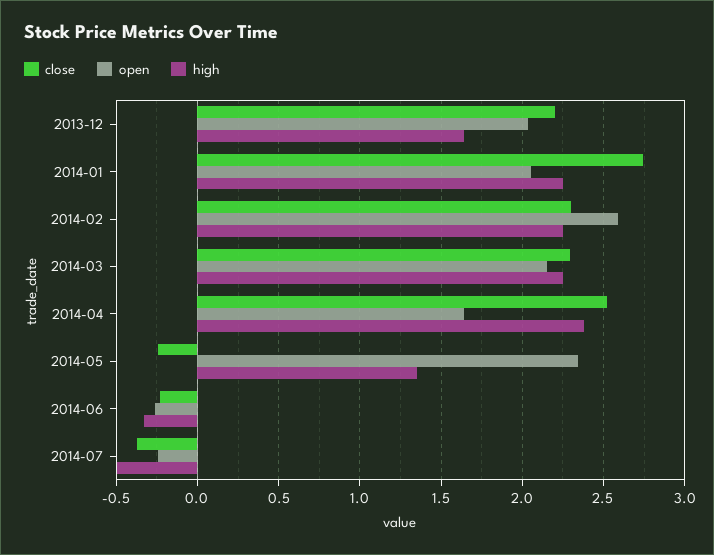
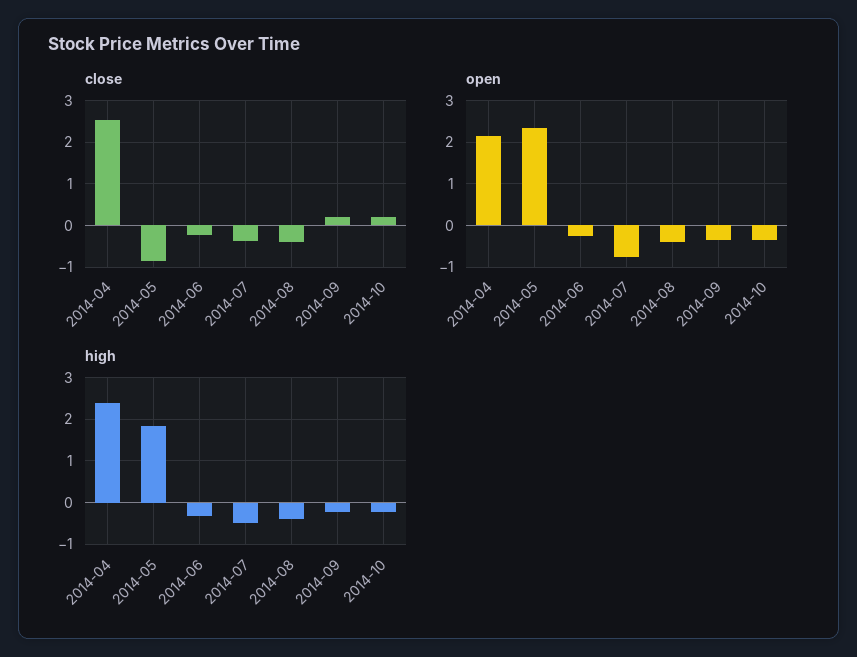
close, 2013-12: 2.2 -> none
open, 2013-12: 2.05 -> none
high, 2013-12: 1.65 -> none
close, 2014-01: 2.75 -> none
open, 2014-01: 2.05 -> none
high, 2014-01: 2.25 -> none
close, 2014-02: 2.3 -> none
open, 2014-02: 2.6 -> none
high, 2014-02: 2.25 -> none
close, 2014-03: 2.3 -> none
open, 2014-03: 2.15 -> none
high, 2014-03: 2.25 -> none
open, 2014-04: 1.65 -> 2.2
close, 2014-05: -0.25 -> -0.8
high, 2014-05: 1.35 -> 1.8
open, 2014-07: -0.25 -> -0.8
close, 2014-08: none -> -0.4
close, 2014-09: none -> 0.2
close, 2014-10: none -> 0.2
open, 2014-08: none -> -0.4
open, 2014-09: none -> -0.4
open, 2014-10: none -> -0.4
high, 2014-08: none -> -0.4
high, 2014-09: none -> -0.2
high, 2014-10: none -> -0.2

